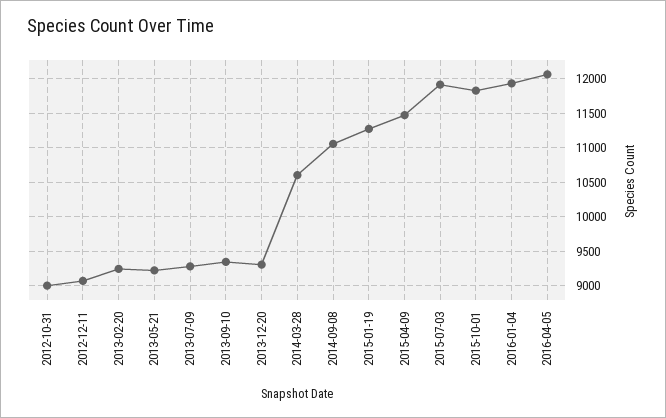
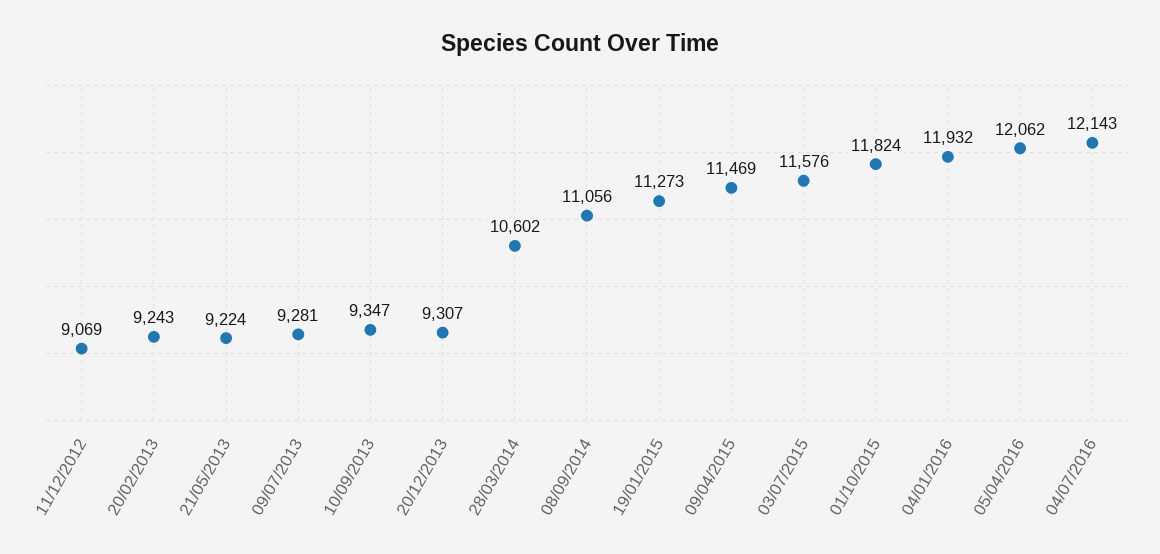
2012-10-31: 9000 -> none
2015-07-03: 11900 -> 11576
04/07/2016: none -> 12143

